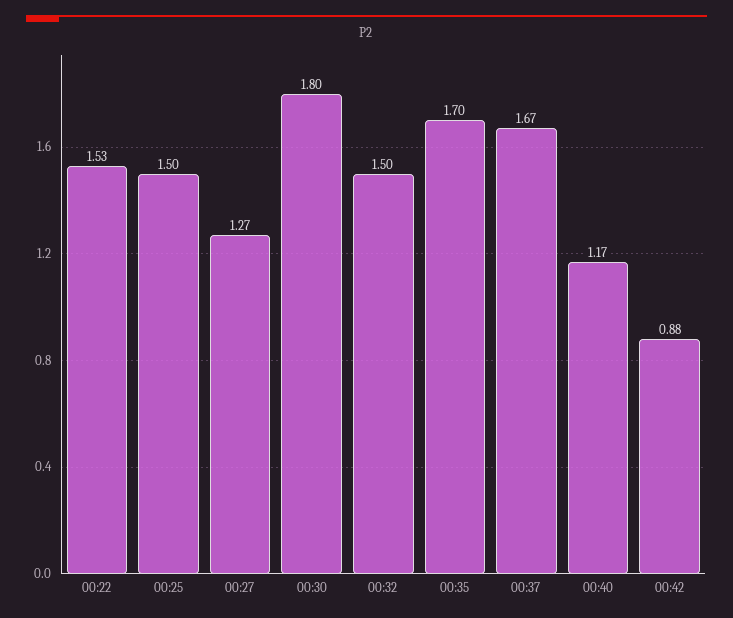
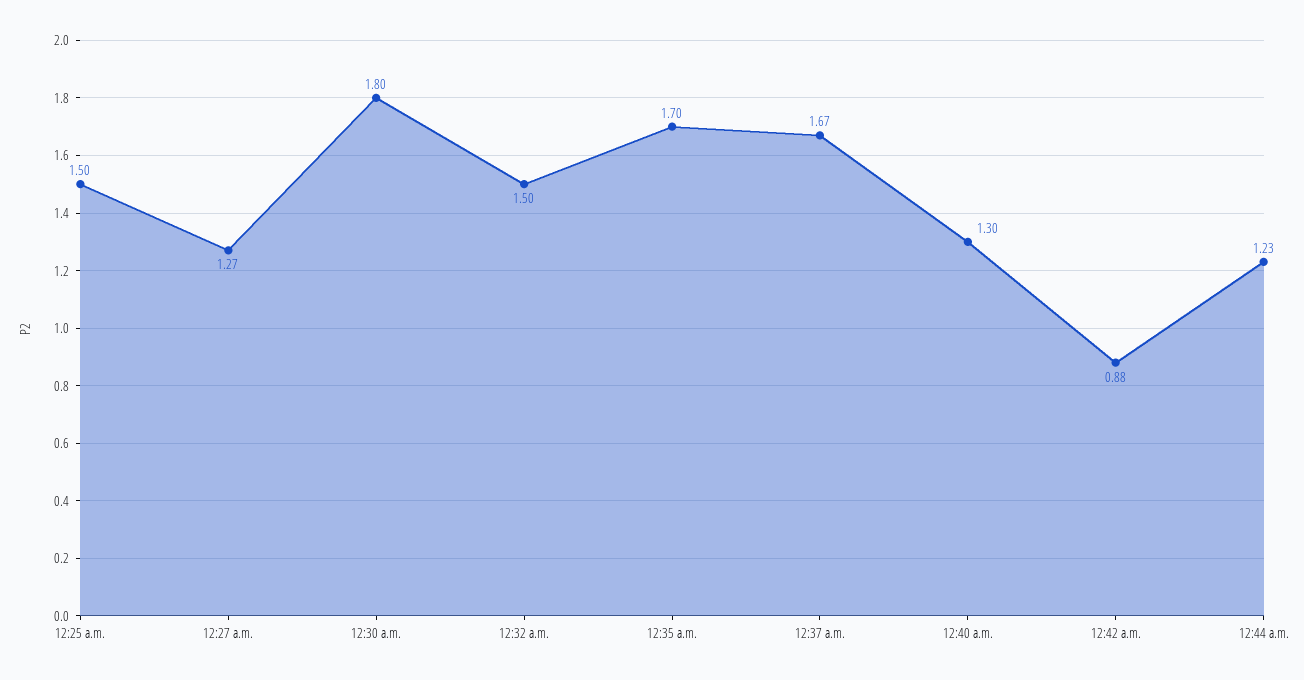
00:22: 1.53 -> none
00:40: 1.17 -> 1.3
12:44 a.m.: none -> 1.23

